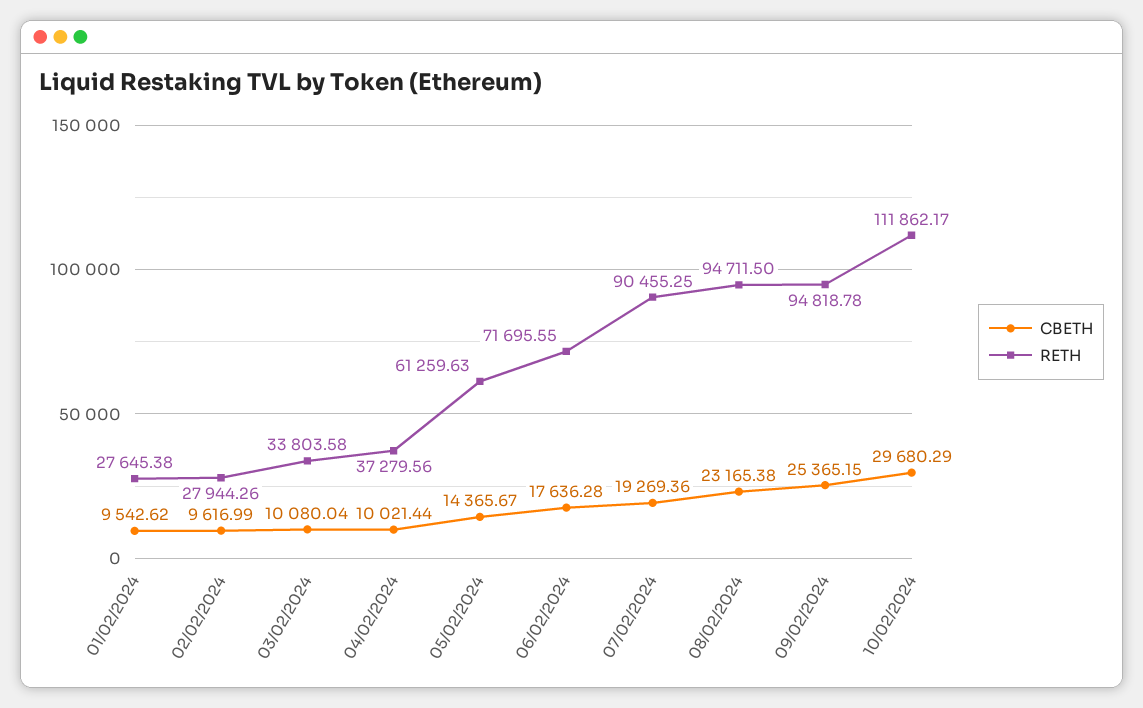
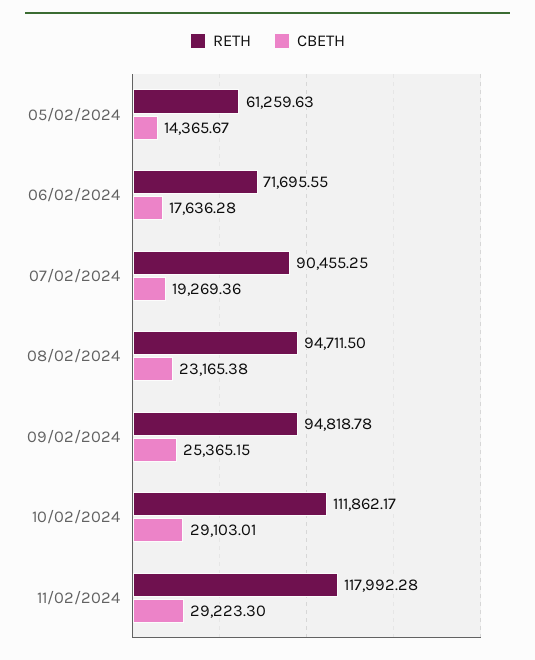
CBETH, 01/02/2024: 9542.62 -> none
RETH, 01/02/2024: 27645.38 -> none
CBETH, 02/02/2024: 9616.99 -> none
RETH, 02/02/2024: 27944.26 -> none
CBETH, 03/02/2024: 10080.04 -> none
RETH, 03/02/2024: 33803.58 -> none
CBETH, 04/02/2024: 10021.44 -> none
RETH, 04/02/2024: 37279.56 -> none
CBETH, 10/02/2024: 29680.29 -> 29103.01
RETH, 11/02/2024: none -> 117992.28
CBETH, 11/02/2024: none -> 29223.3

